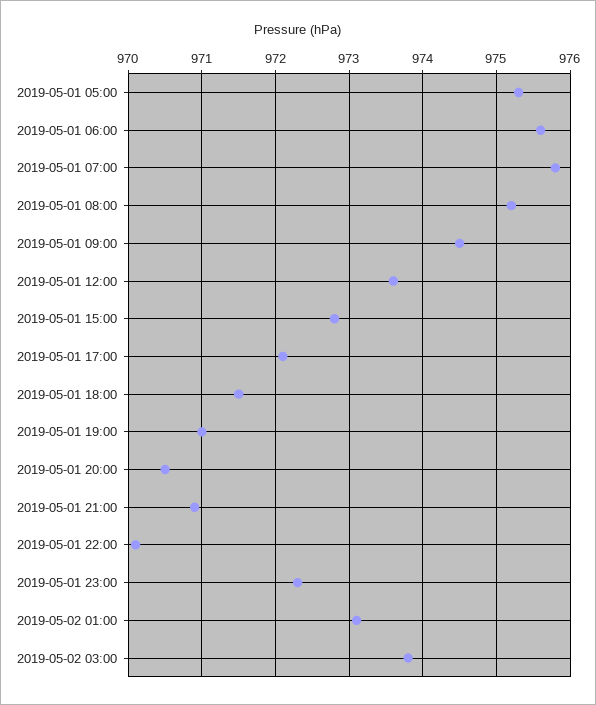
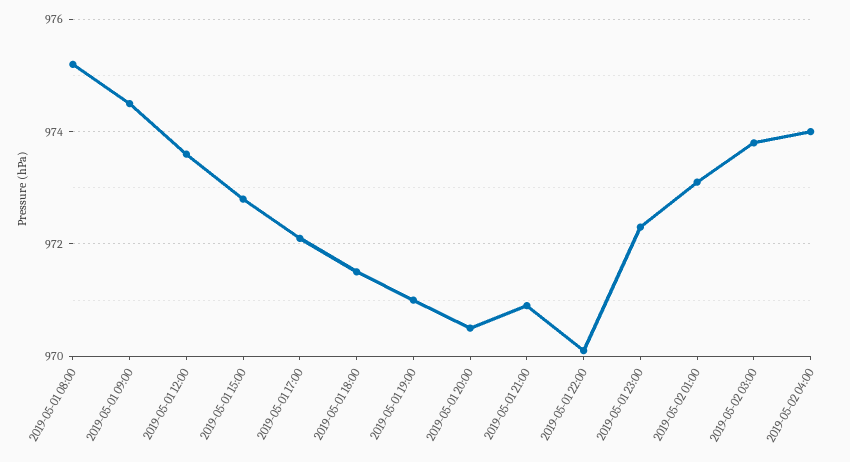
2019-05-01 05:00: 975.3 -> none
2019-05-01 06:00: 975.6 -> none
2019-05-01 07:00: 975.8 -> none
2019-05-02 04:00: none -> 974

